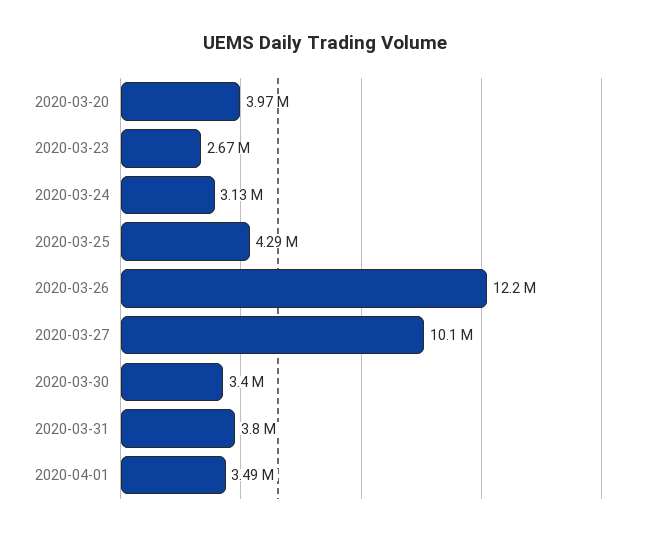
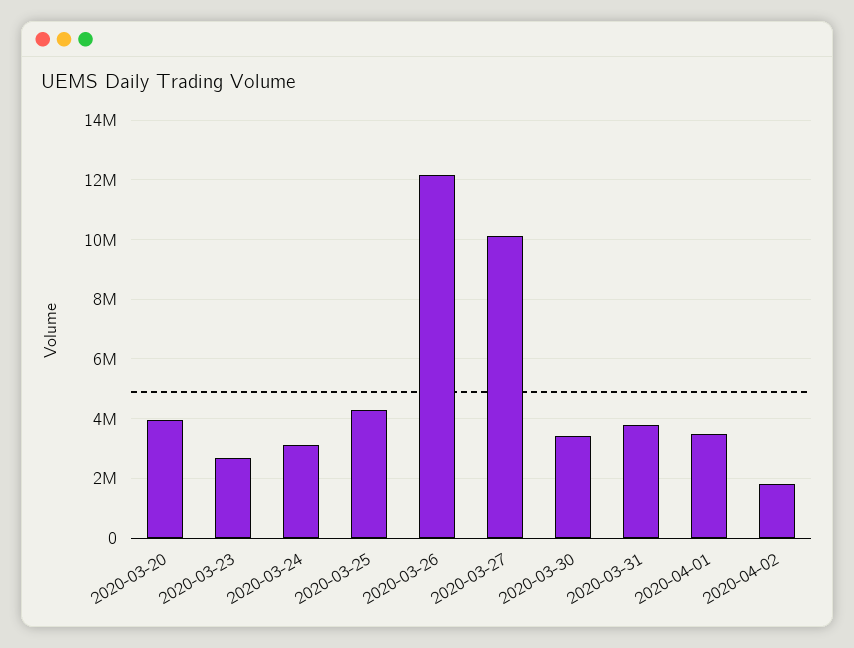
2020-04-02: none -> 1750000

